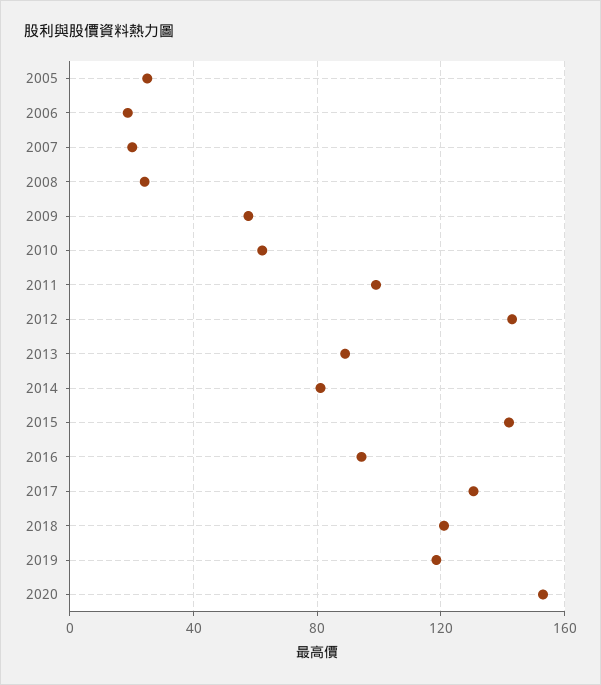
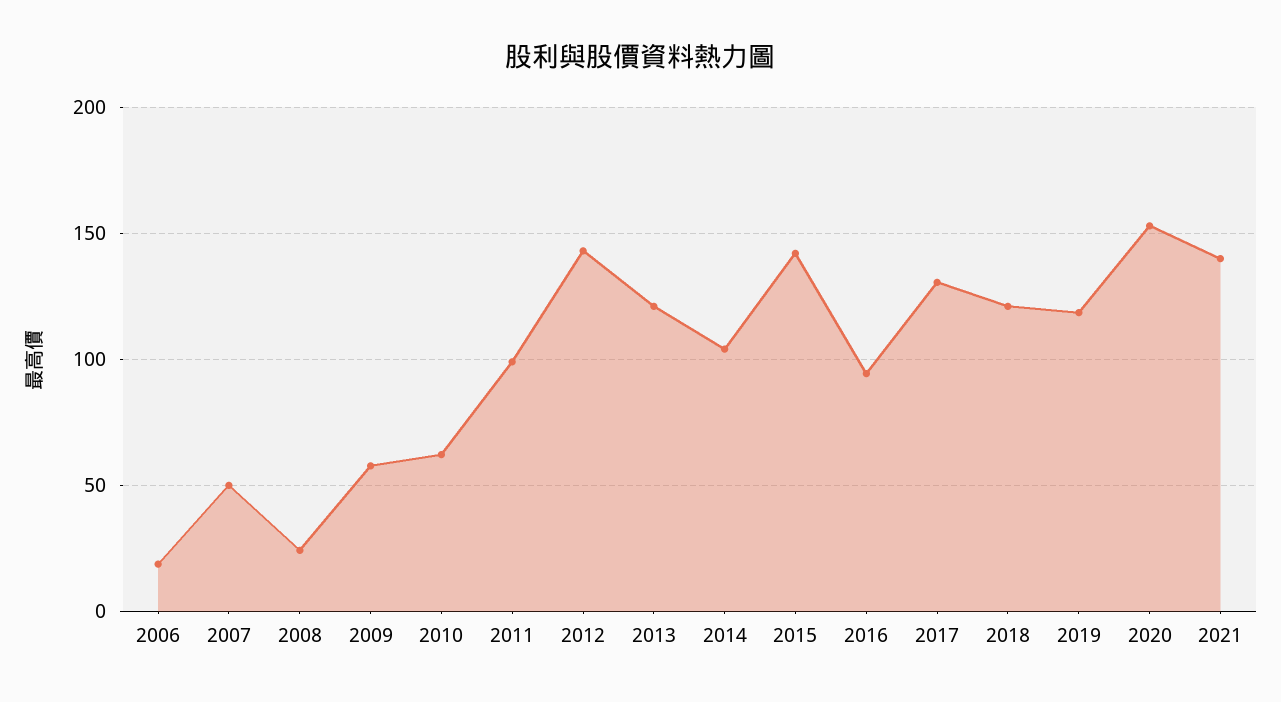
2005: 25 -> none
2007: 20 -> 50
2013: 90 -> 120
2014: 80 -> 105
2021: none -> 140

